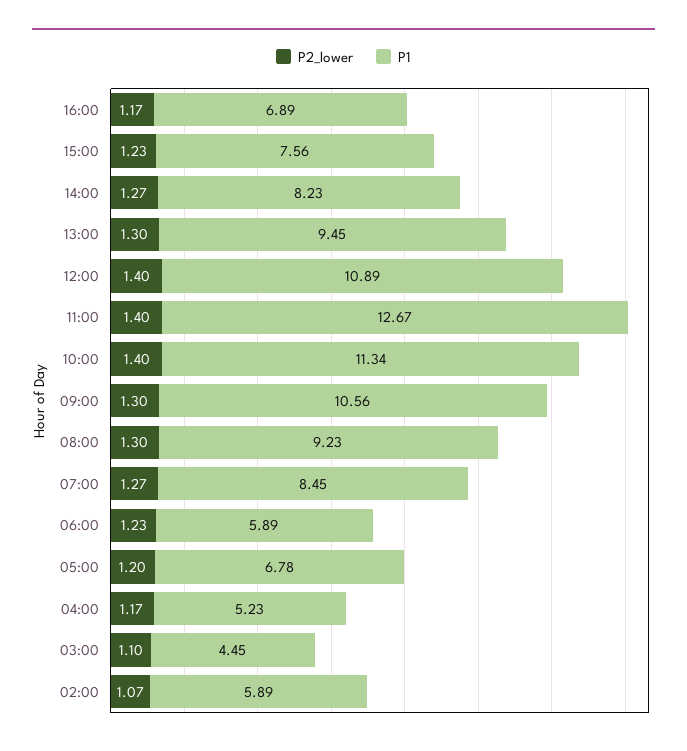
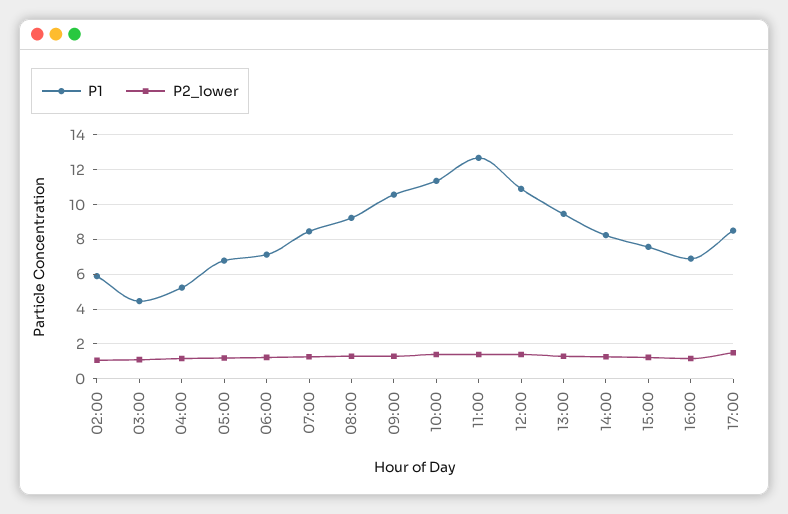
P1, 06:00: 5.89 -> 7
P1, 17:00: none -> 8.5
P2_lower, 17:00: none -> 1.5

